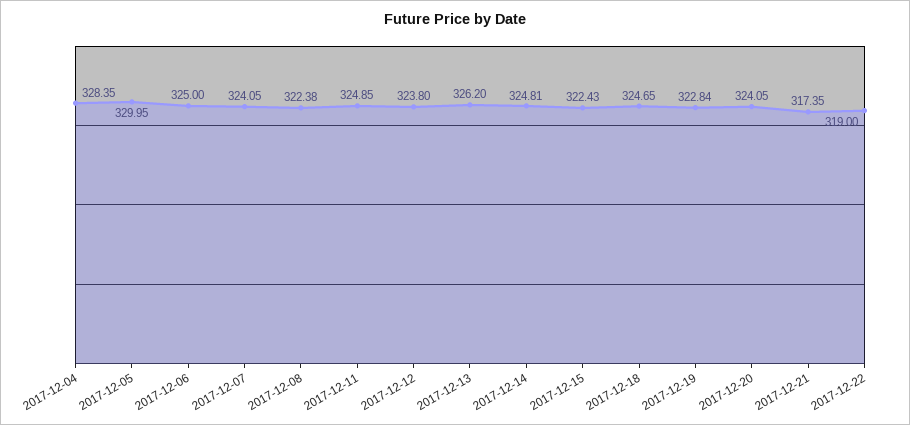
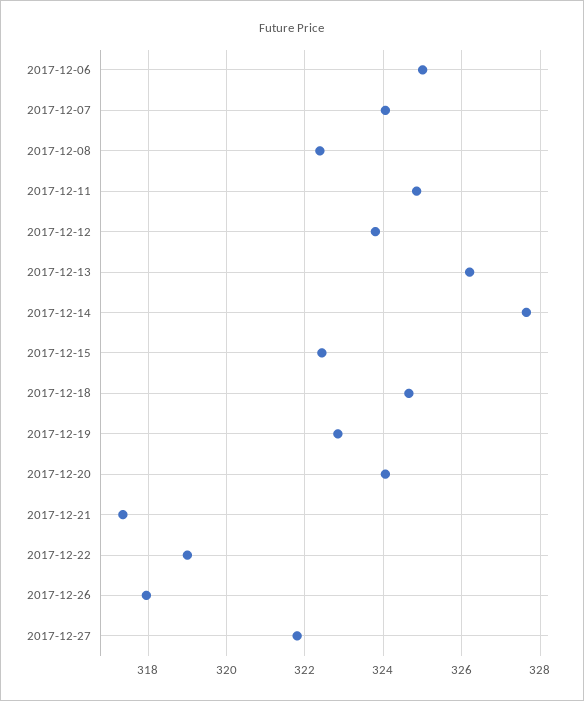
2017-12-04: 328.35 -> none
2017-12-05: 329.95 -> none
2017-12-14: 324.81 -> 327.6
2017-12-26: none -> 318
2017-12-27: none -> 321.8

